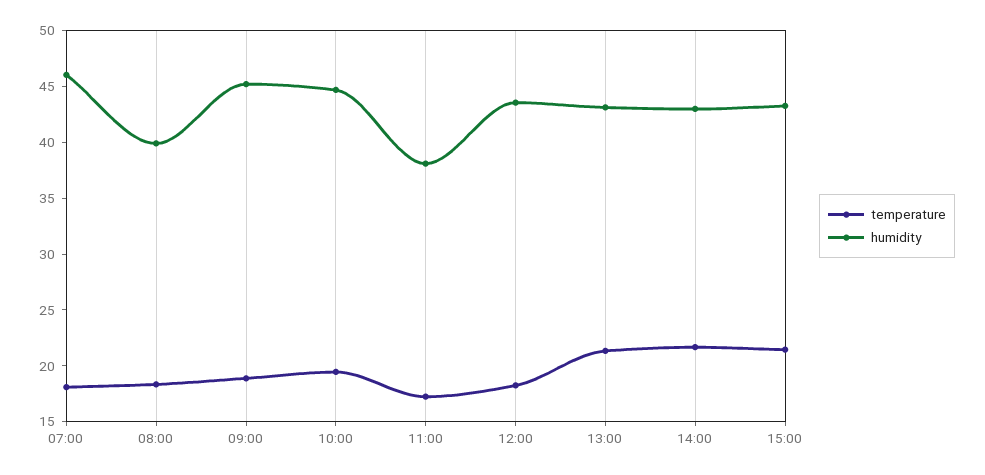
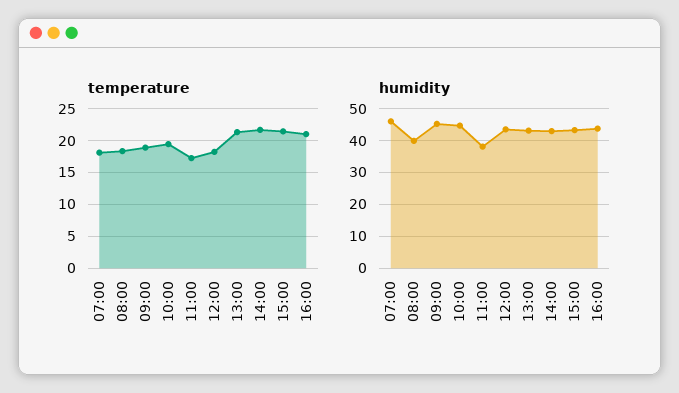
temperature, 16:00: none -> 21
humidity, 16:00: none -> 44

